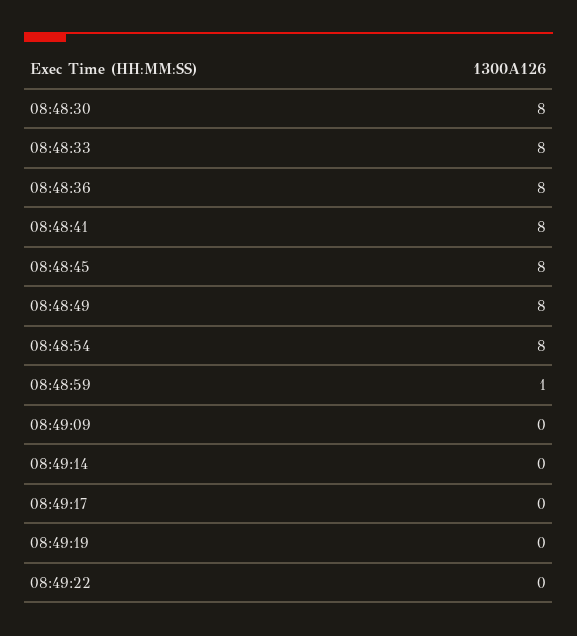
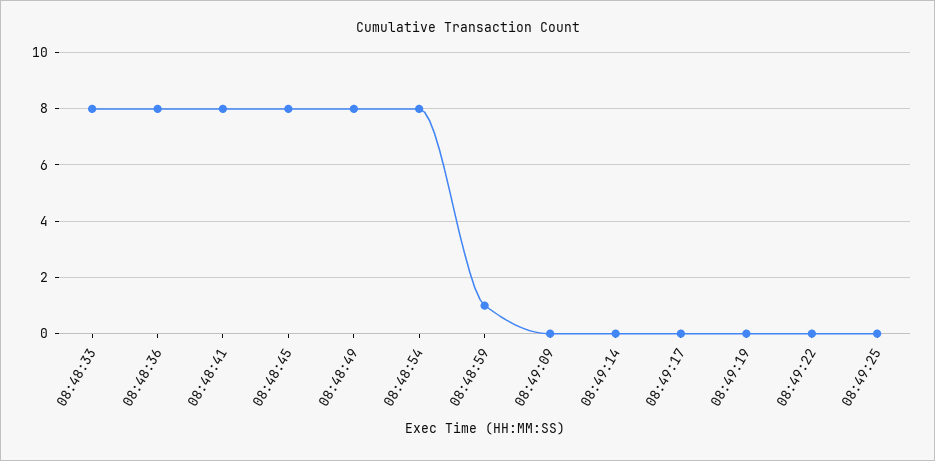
08:48:30: 8 -> none
08:49:25: none -> 0

